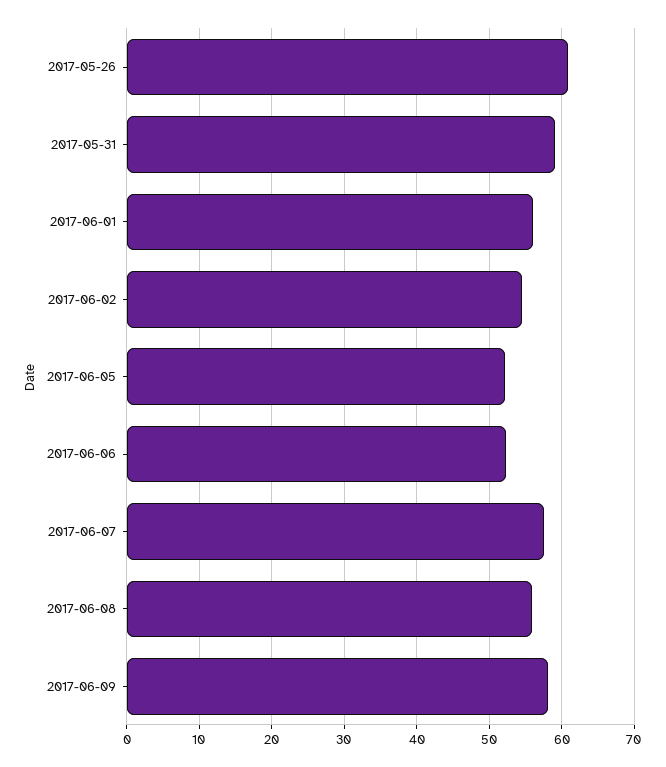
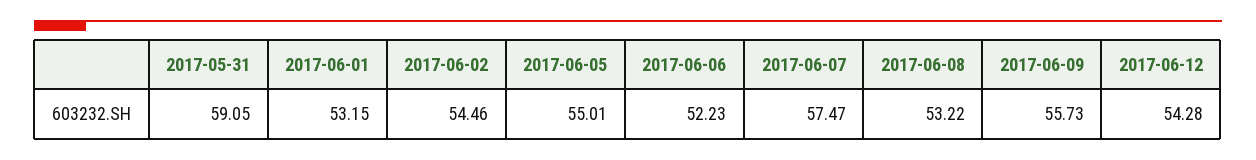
2017-05-26: 61 -> none
2017-06-01: 56 -> 53.15
2017-06-05: 52 -> 55.01
2017-06-08: 56 -> 53.22
2017-06-09: 58 -> 55.73
2017-06-12: none -> 54.28

